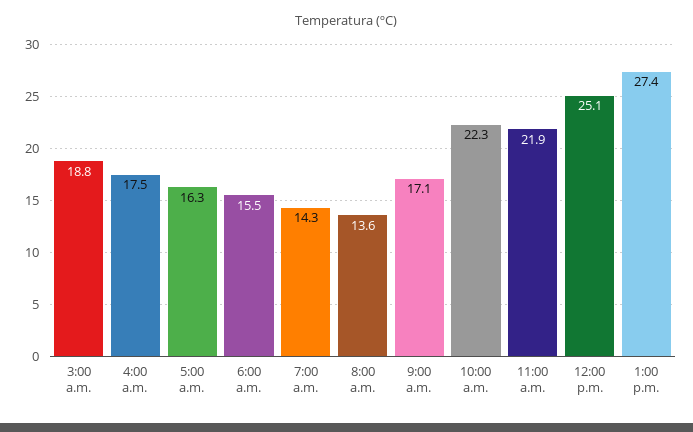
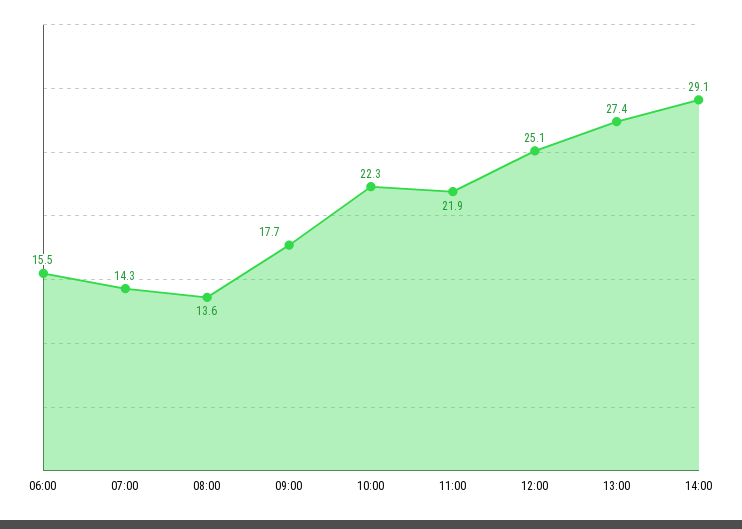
3:00 a.m.: 18.8 -> none
4:00 a.m.: 17.5 -> none
5:00 a.m.: 16.3 -> none
9:00 a.m.: 17.1 -> 17.7
14:00: none -> 29.1

